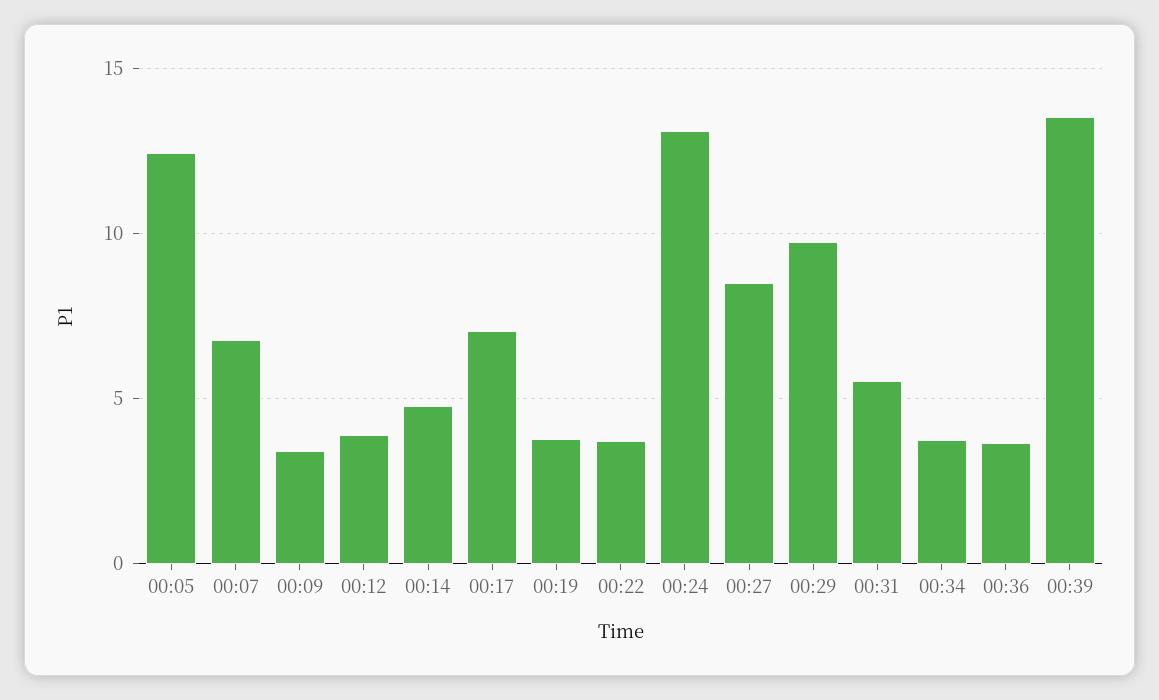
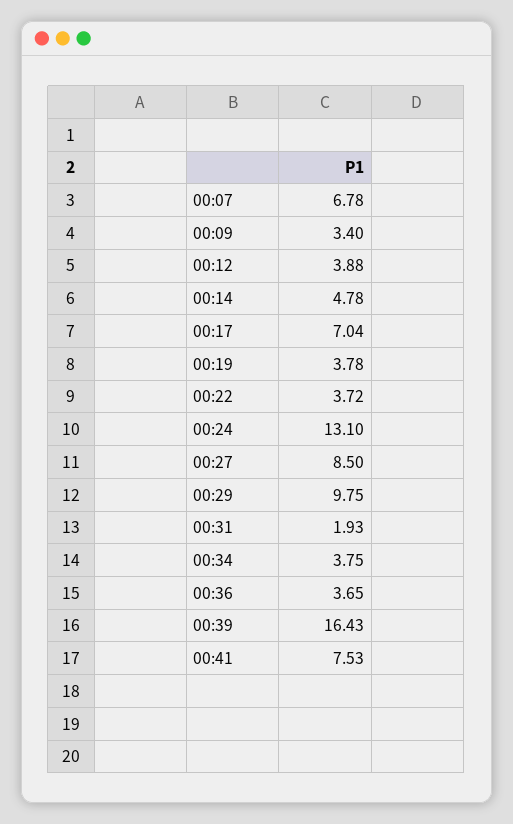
00:05: 12.5 -> none
00:31: 5.5 -> 1.93
00:39: 13.5 -> 16.43
00:41: none -> 7.53

